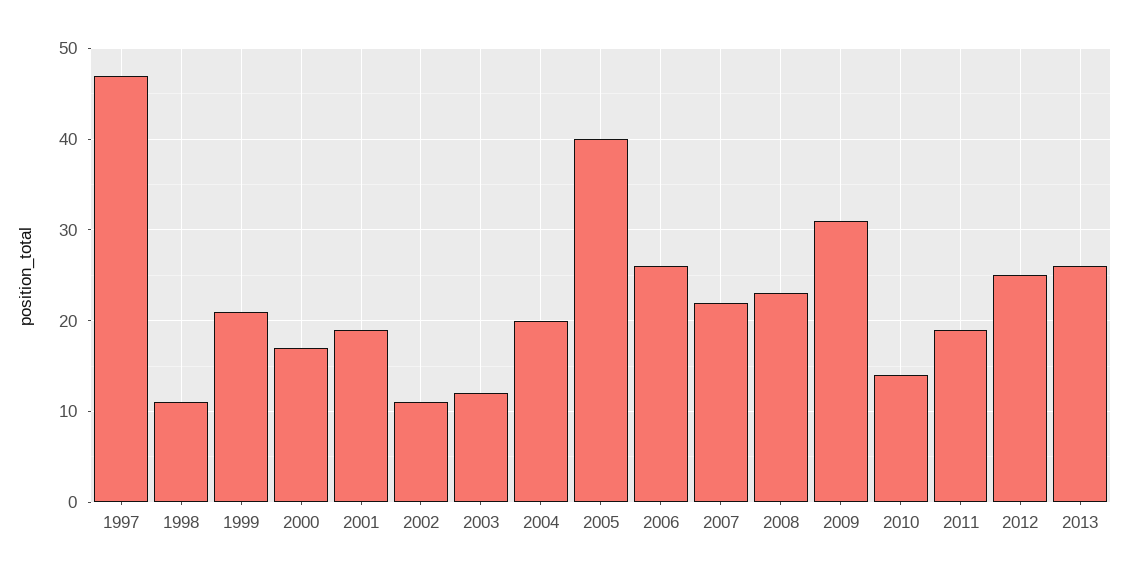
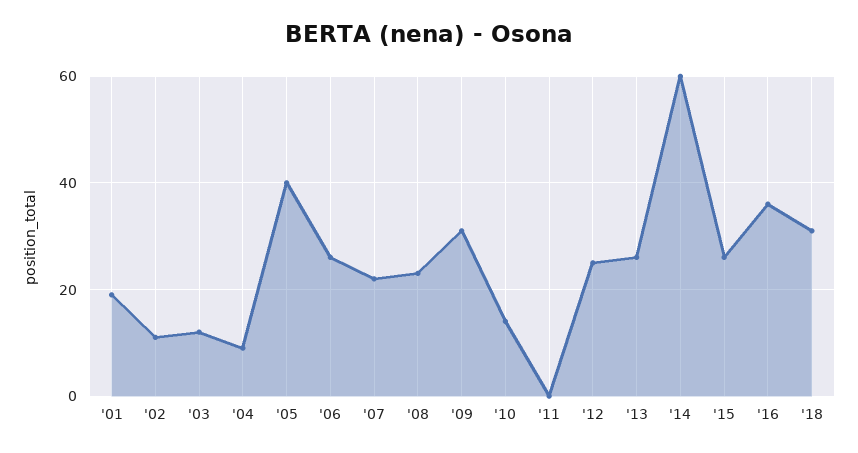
1997: 47 -> none
1998: 11 -> none
1999: 21 -> none
2000: 17 -> none
2004: 20 -> 10
2011: 19 -> 0
'14: none -> 60
'15: none -> 25
'16: none -> 35
'18: none -> 30

